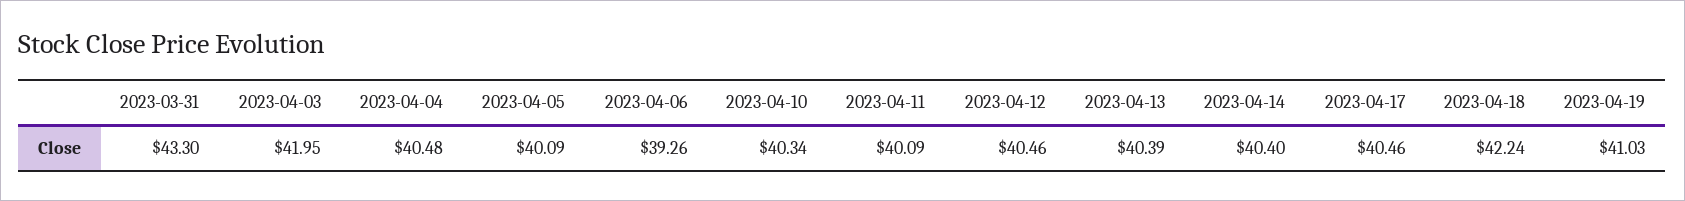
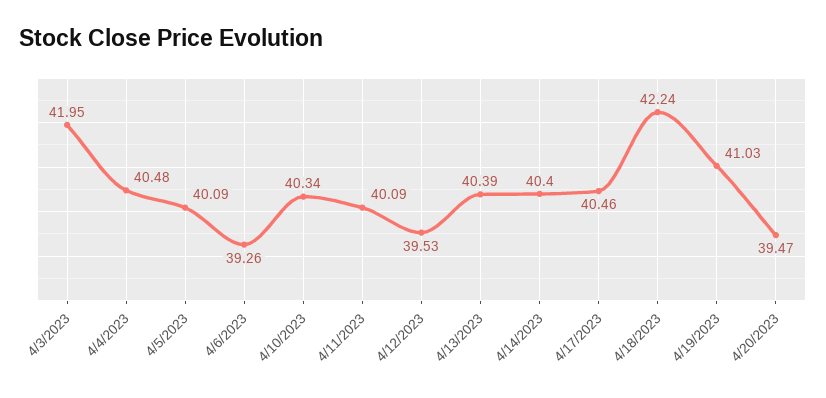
2023-03-31: 43.3 -> none
2023-04-12: 40.46 -> 39.53
4/20/2023: none -> 39.47

